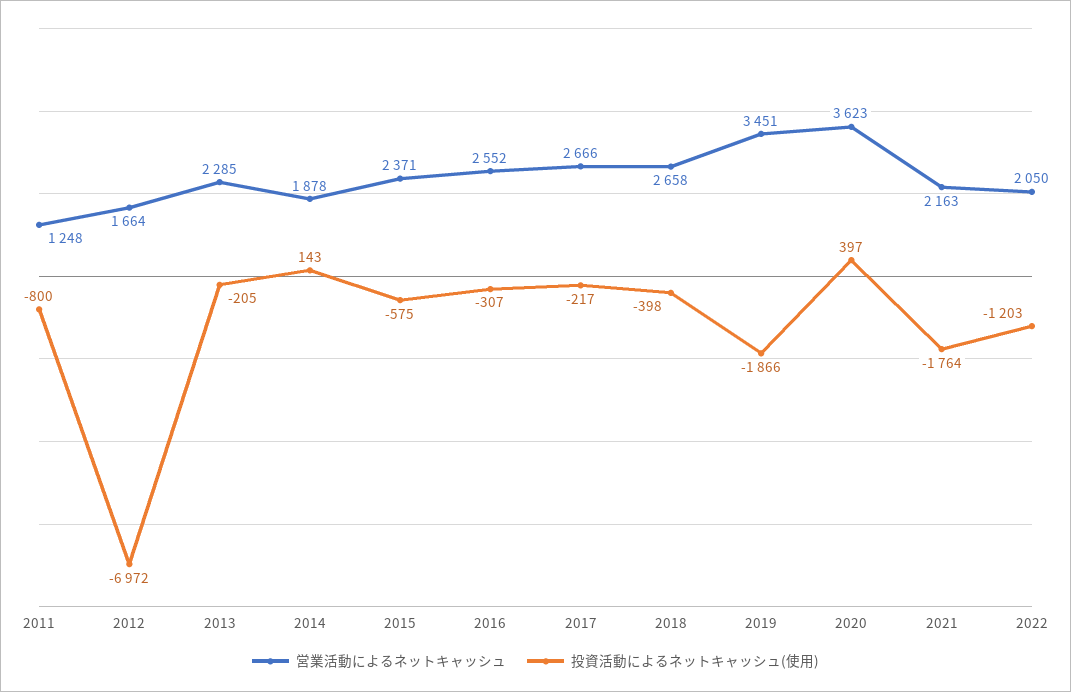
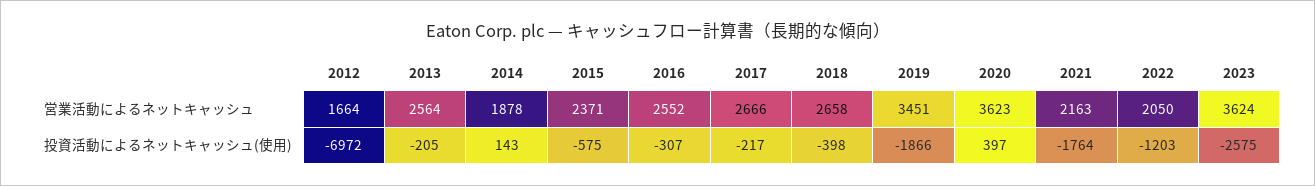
営業活動によるネットキャッシュ, 2011: 1248 -> none
投資活動によるネットキャッシュ(使用), 2011: -800 -> none
営業活動によるネットキャッシュ, 2013: 2285 -> 2564
営業活動によるネットキャッシュ, 2023: none -> 3624
投資活動によるネットキャッシュ(使用), 2023: none -> -2575

